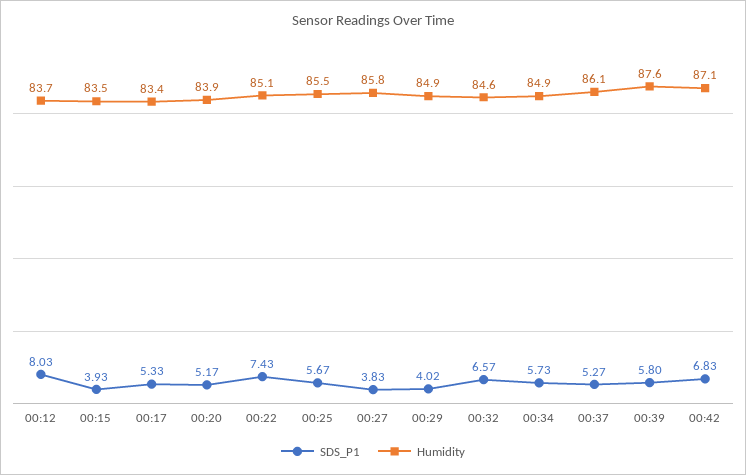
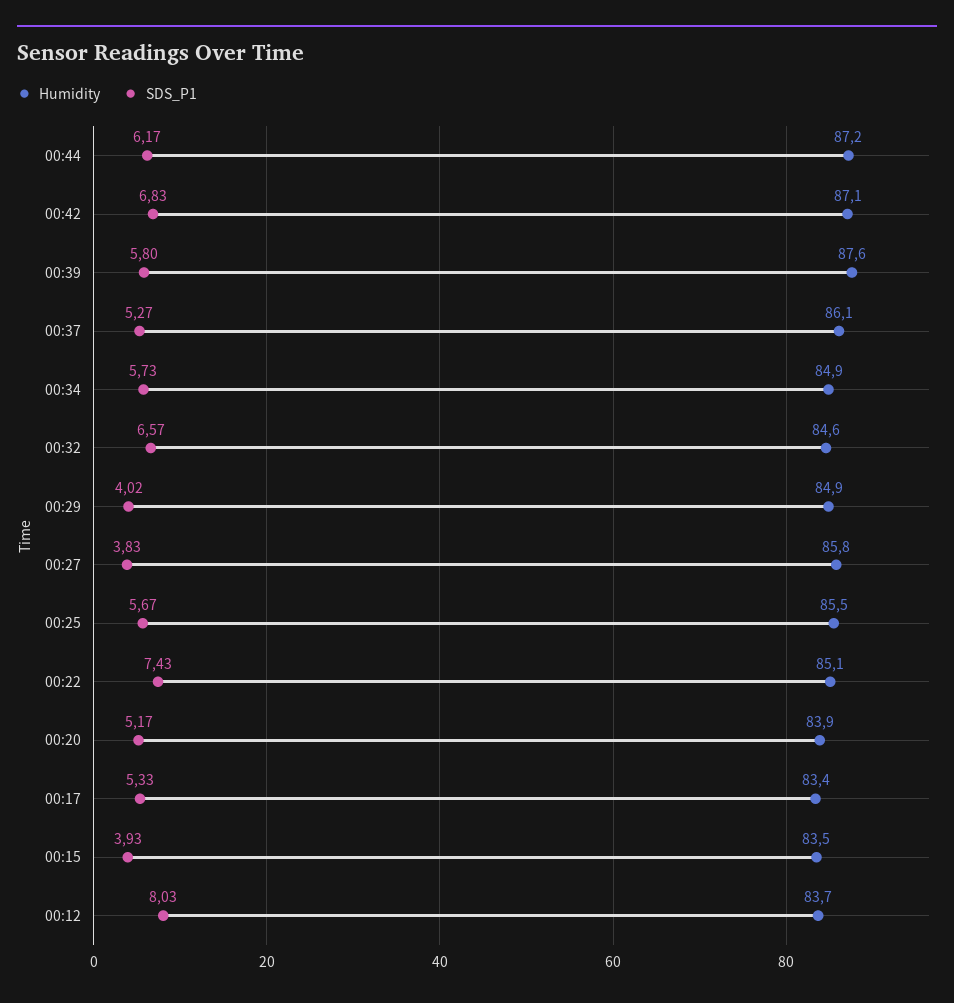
Humidity, 00:44: none -> 87.2
SDS_P1, 00:44: none -> 6.17

